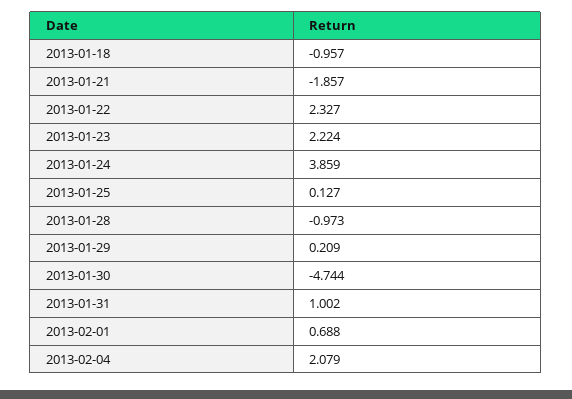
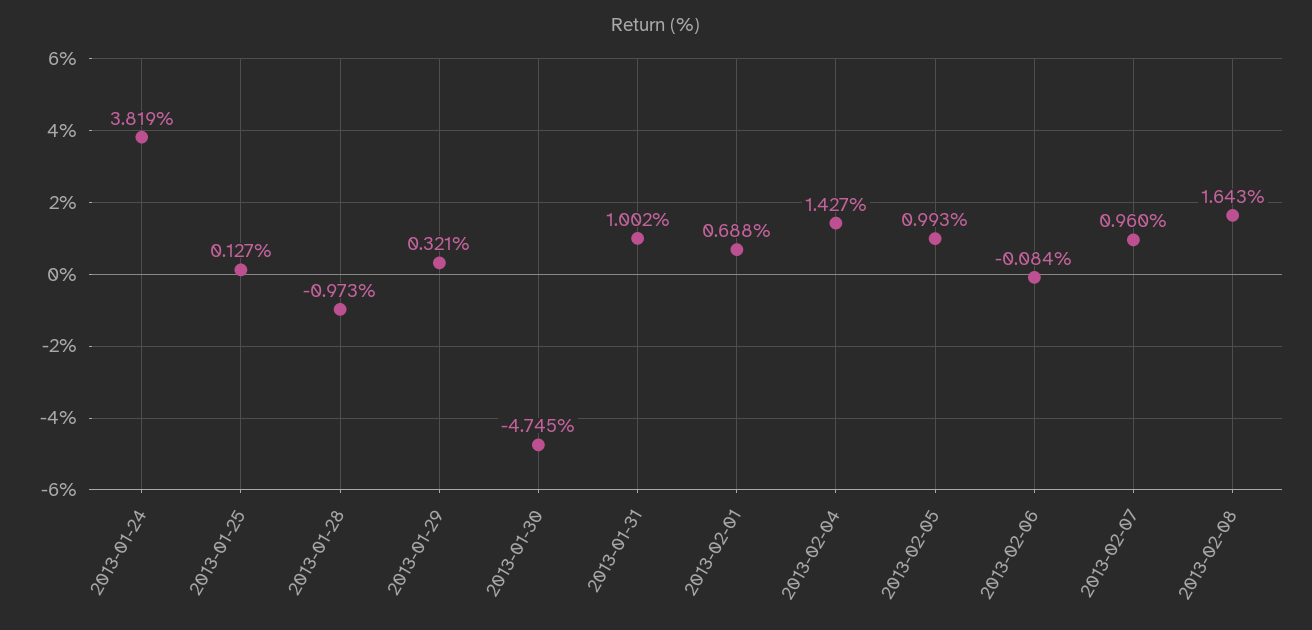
2013-01-18: -0.957 -> none
2013-01-21: -1.857 -> none
2013-01-22: 2.327 -> none
2013-01-23: 2.224 -> none
2013-01-24: 3.859 -> 3.819
2013-01-29: 0.209 -> 0.321
2013-01-30: -4.744 -> -4.745
2013-02-04: 2.079 -> 1.427
2013-02-05: none -> 0.993
2013-02-06: none -> -0.084
2013-02-07: none -> 0.96
2013-02-08: none -> 1.643

